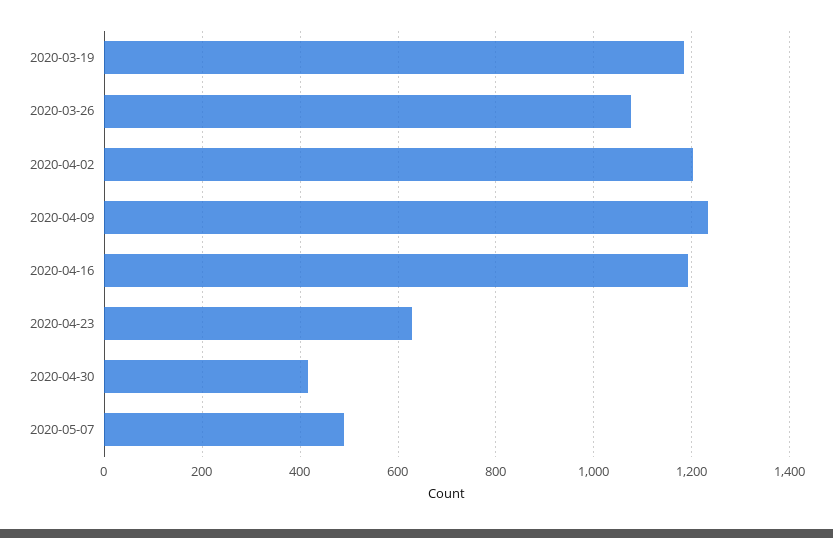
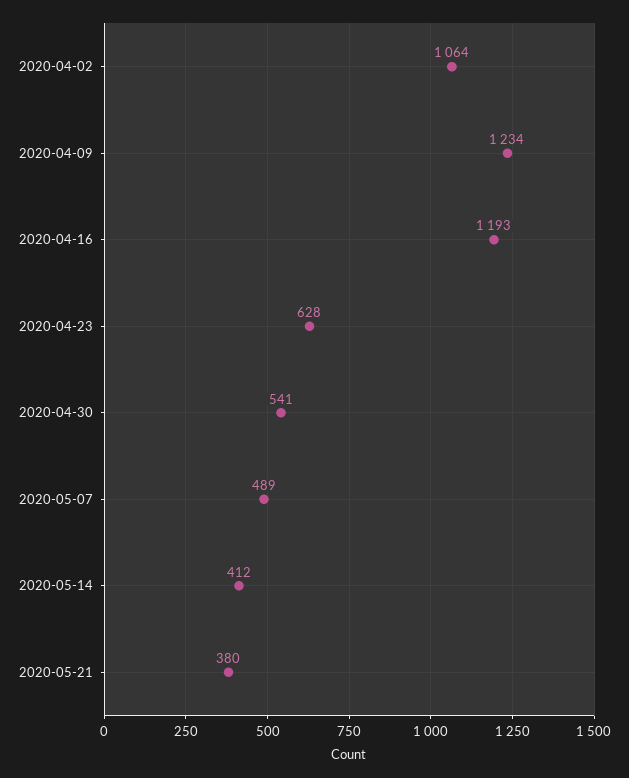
2020-03-19: 1180 -> none
2020-03-26: 1080 -> none
2020-04-02: 1200 -> 1064
2020-04-30: 420 -> 541
2020-05-14: none -> 412
2020-05-21: none -> 380

